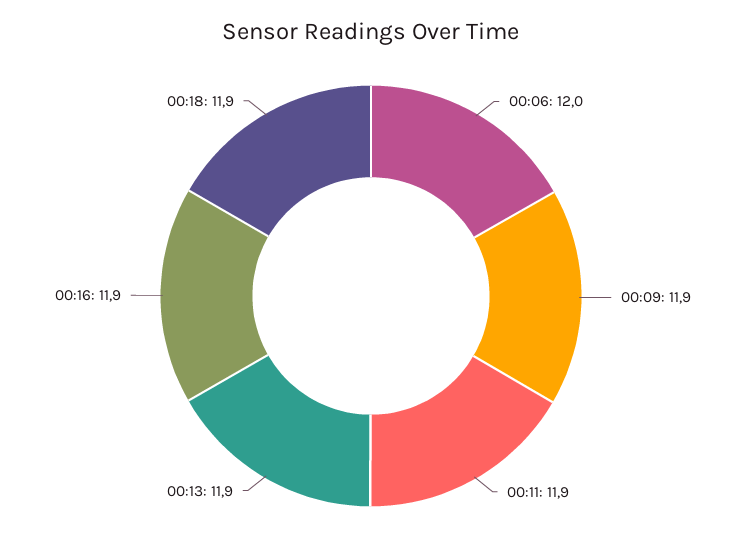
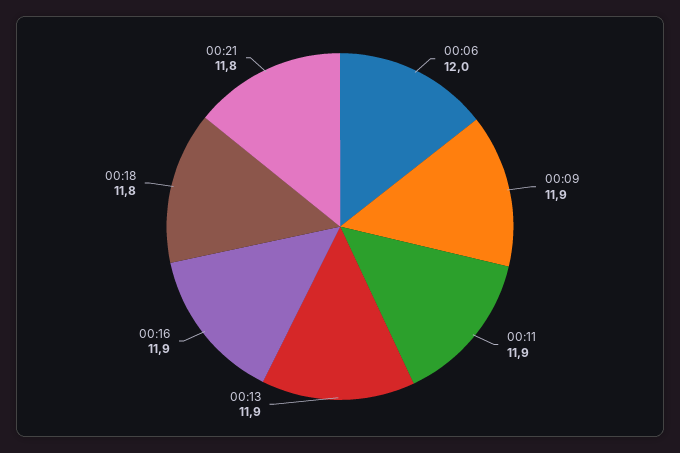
00:18: 11.9 -> 11.8
00:21: none -> 11.8

